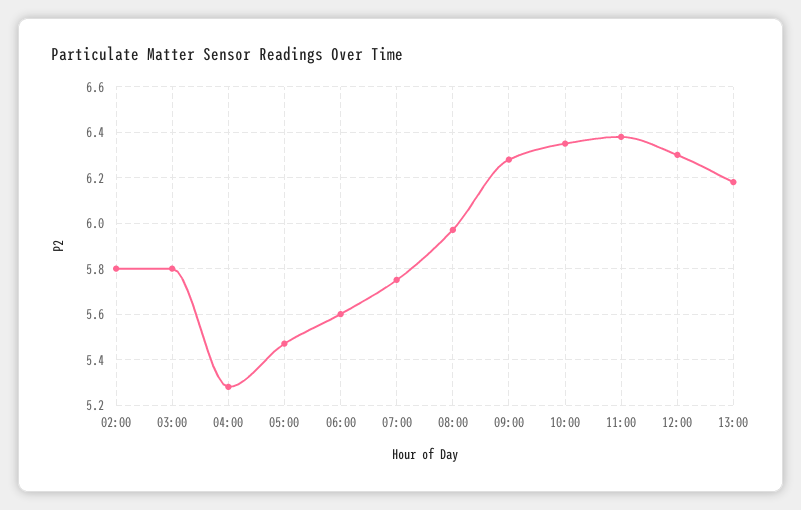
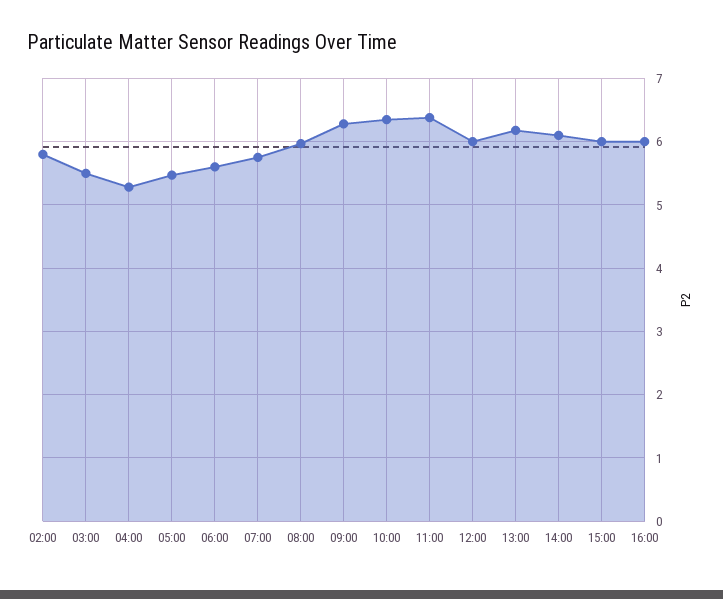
03:00: 5.8 -> 5.5
12:00: 6.3 -> 6
14:00: none -> 6.1
15:00: none -> 6
16:00: none -> 6

